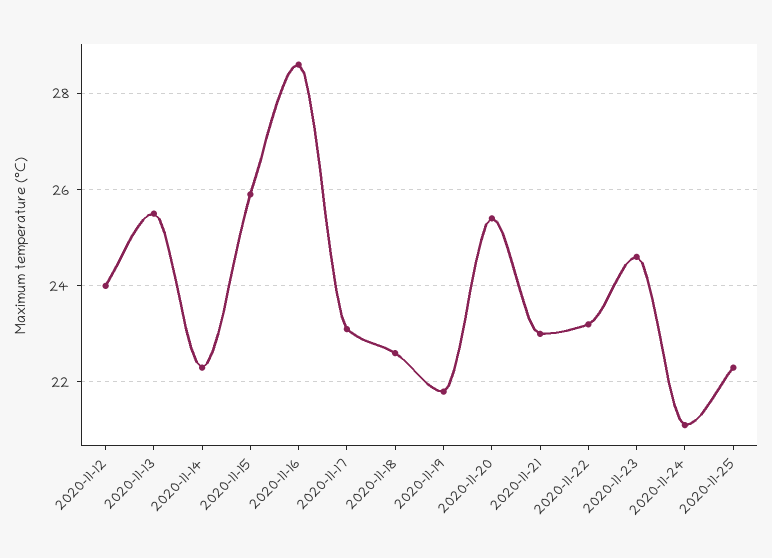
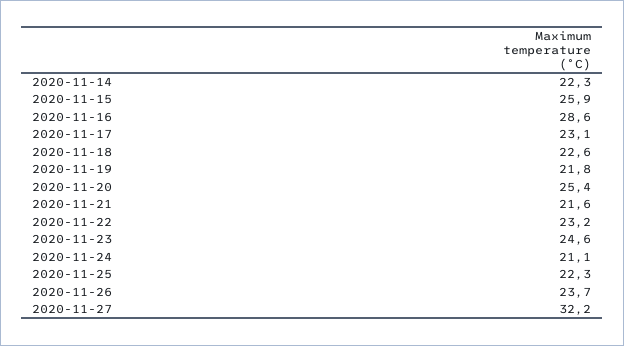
2020-11-12: 24 -> none
2020-11-13: 25.5 -> none
2020-11-21: 23 -> 21.6
2020-11-26: none -> 23.7
2020-11-27: none -> 32.2

